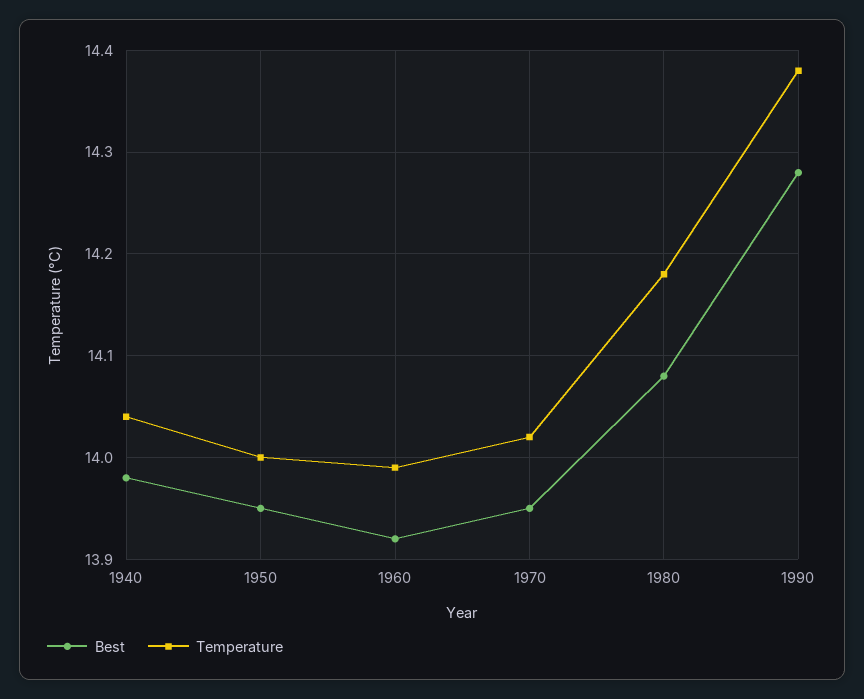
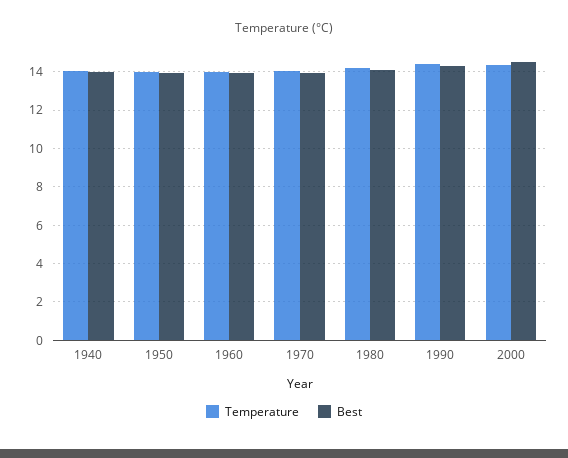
Temperature, 2000: none -> 14.5
Best, 2000: none -> 14.5

